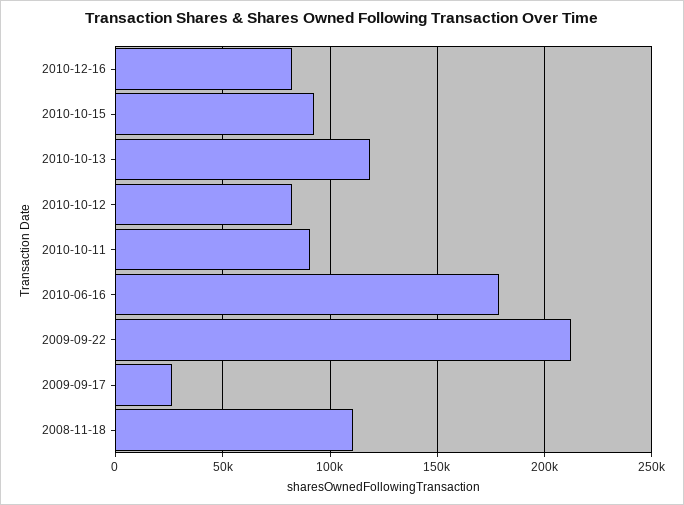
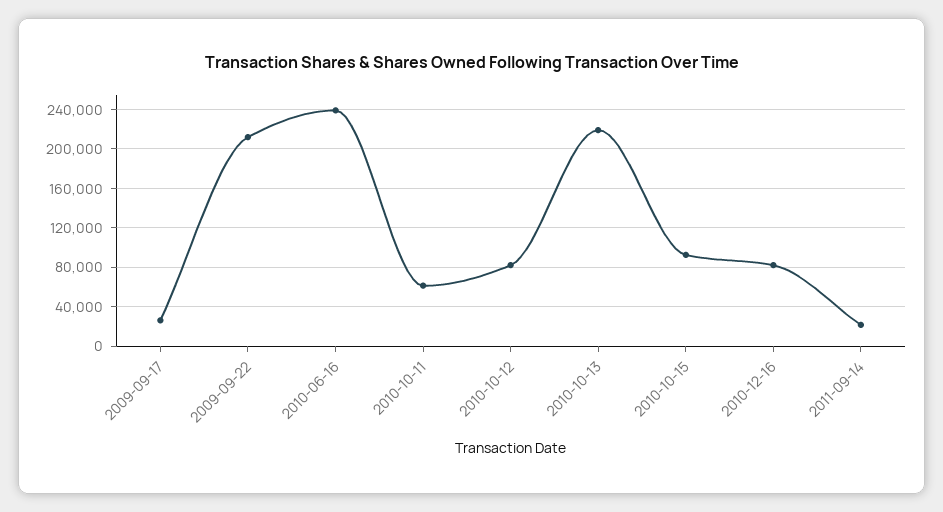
2010-10-13: 120000 -> 220000
2010-10-11: 90000 -> 60000
2010-06-16: 180000 -> 240000
2008-11-18: 110000 -> none
2011-09-14: none -> 20000

